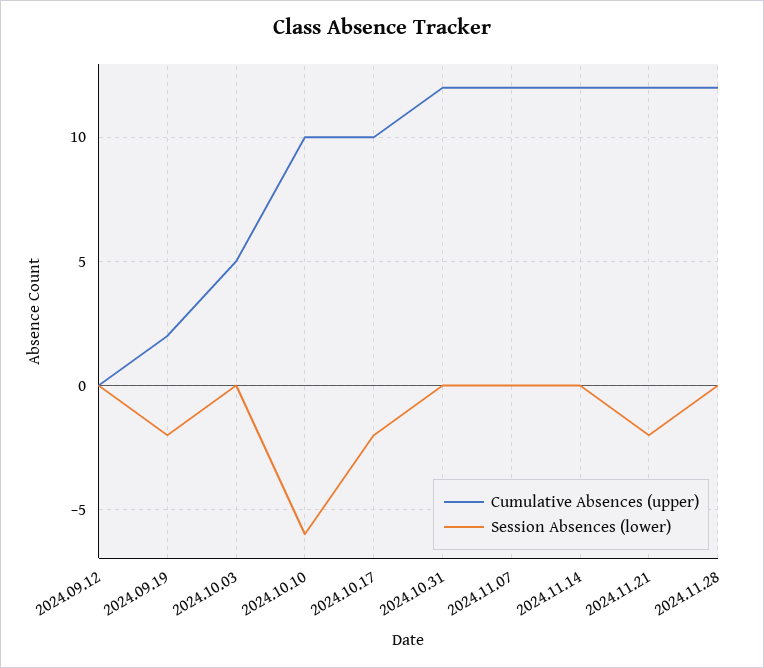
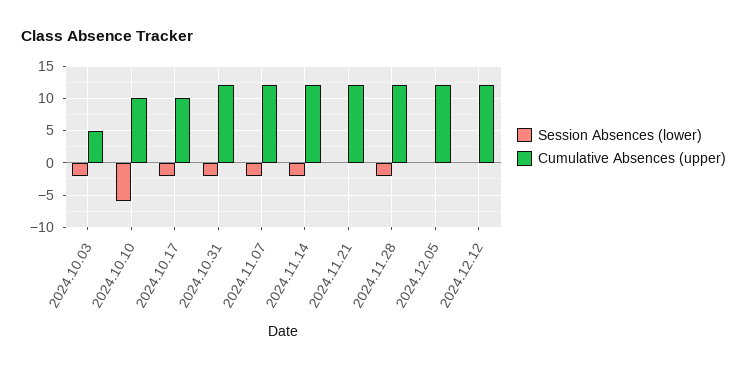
Cumulative Absences (upper), 2024.09.12: 0 -> none
Session Absences (lower), 2024.09.12: 0 -> none
Cumulative Absences (upper), 2024.09.19: 2 -> none
Session Absences (lower), 2024.09.19: -2 -> none
Session Absences (lower), 2024.10.03: 0 -> -2
Session Absences (lower), 2024.10.31: 0 -> -2
Session Absences (lower), 2024.11.07: 0 -> -2
Session Absences (lower), 2024.11.14: 0 -> -2
Session Absences (lower), 2024.11.21: -2 -> 0
Session Absences (lower), 2024.11.28: 0 -> -2
Session Absences (lower), 2024.12.05: none -> 0
Cumulative Absences (upper), 2024.12.05: none -> 12
Session Absences (lower), 2024.12.12: none -> 0
Cumulative Absences (upper), 2024.12.12: none -> 12

